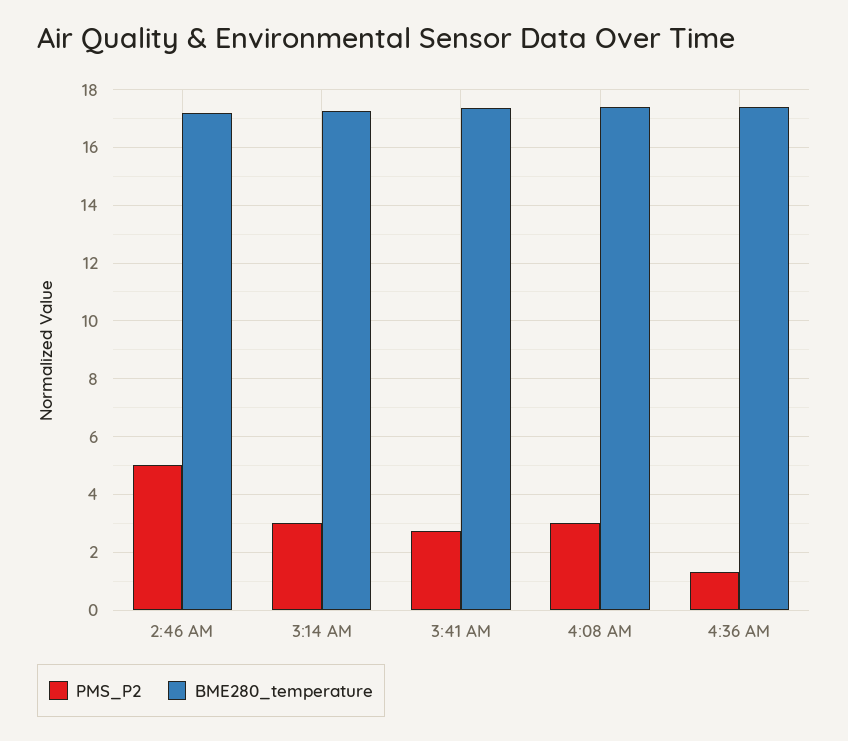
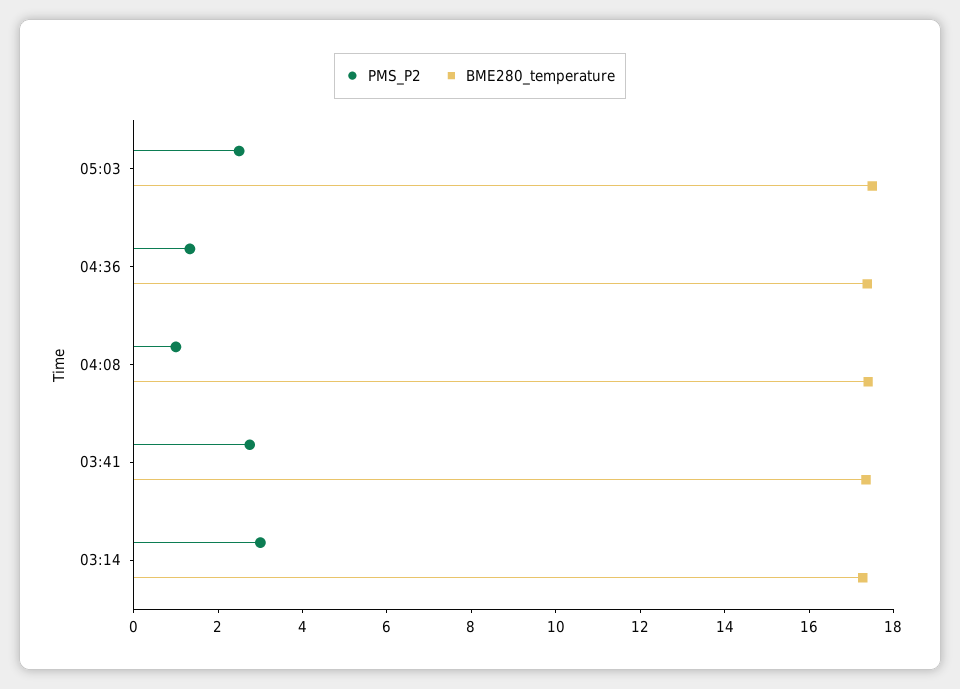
PMS_P2, 2:46 AM: 5 -> none
BME280_temperature, 2:46 AM: 17.25 -> none
PMS_P2, 4:08 AM: 3 -> 1
PMS_P2, 05:03: none -> 2.5
BME280_temperature, 05:03: none -> 17.5

